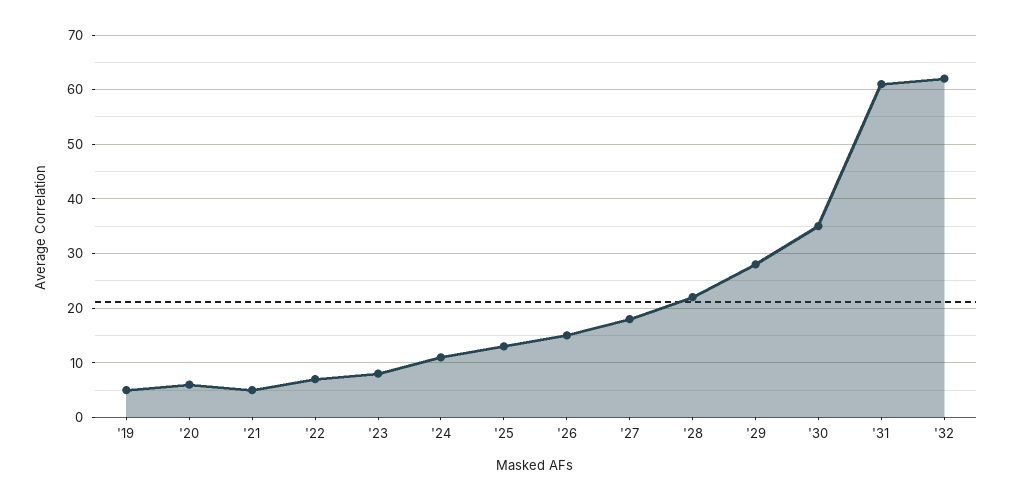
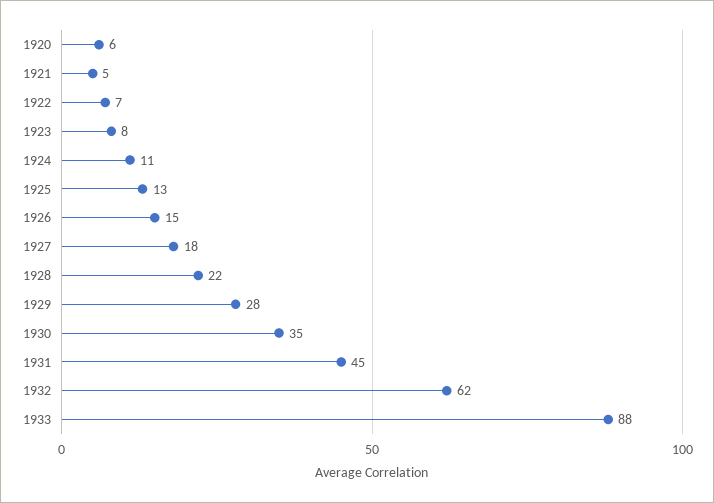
'19: 5 -> none
'31: 60 -> 45
1933: none -> 88

